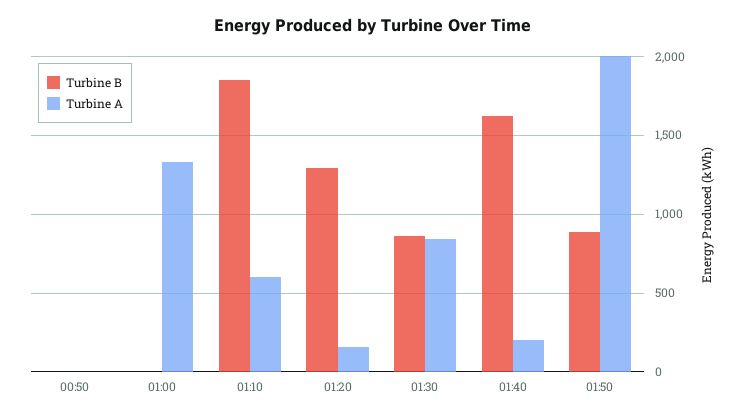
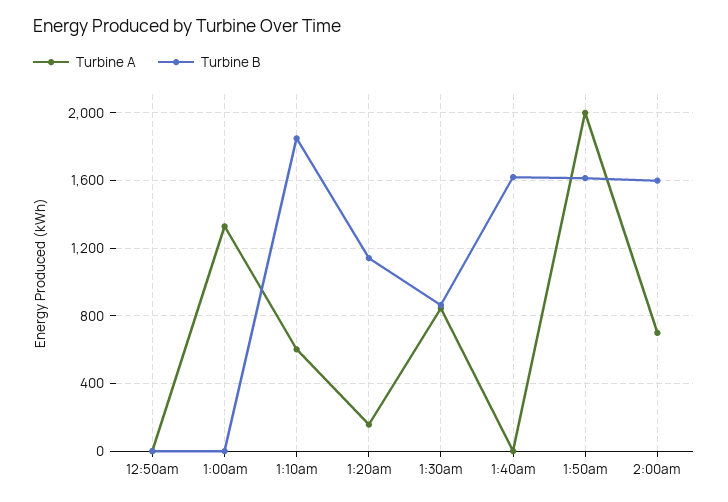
Turbine B, 01:20: 1300 -> 1150
Turbine A, 01:40: 200 -> 0
Turbine B, 01:50: 900 -> 1600
Turbine A, 2:00am: none -> 700
Turbine B, 2:00am: none -> 1600

